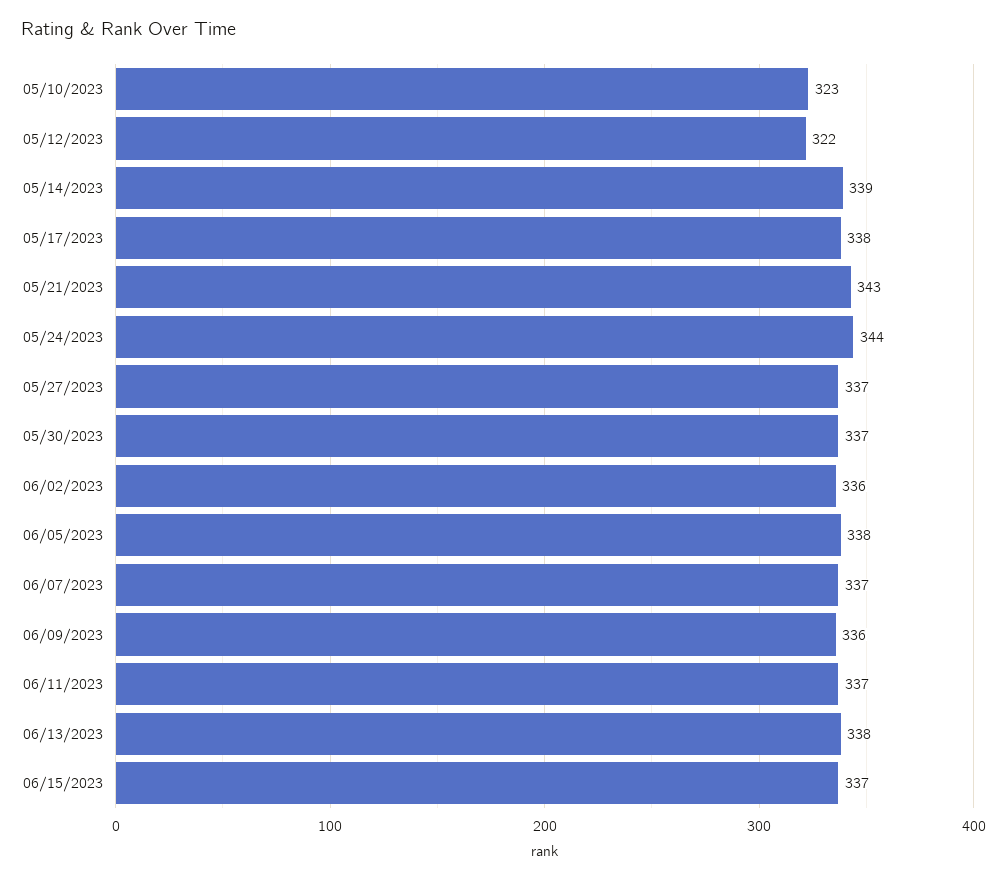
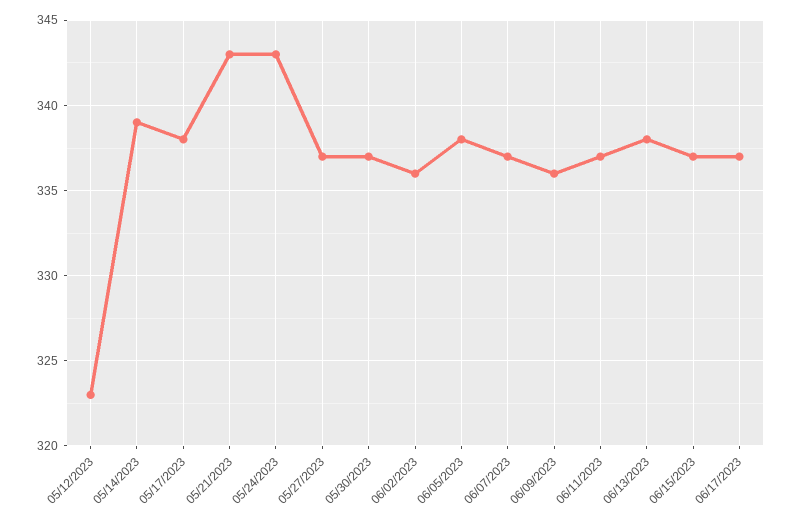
05/10/2023: 323 -> none
05/12/2023: 322 -> 323
05/24/2023: 344 -> 343
06/17/2023: none -> 337

